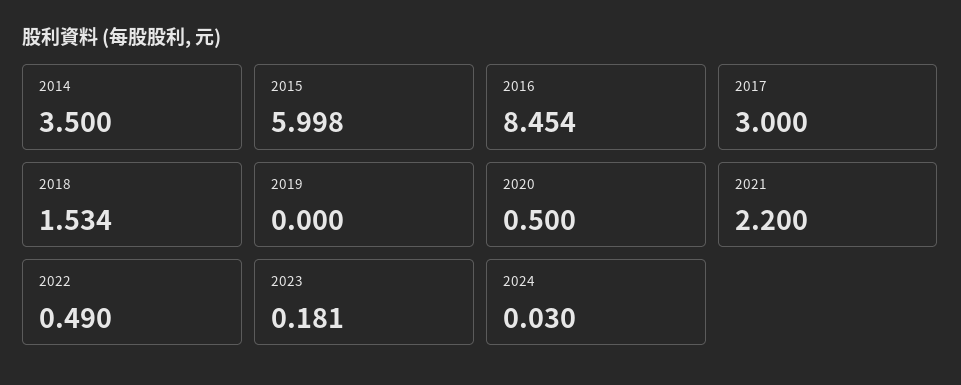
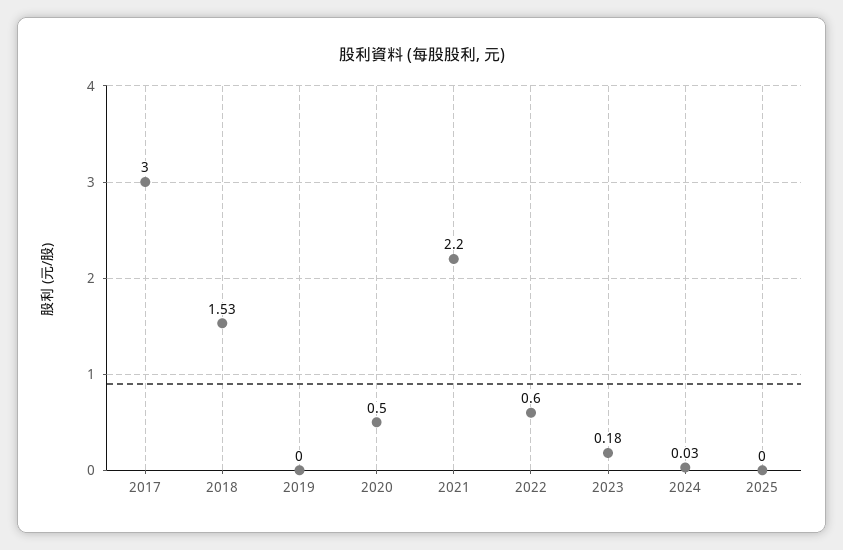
2014: 3.5 -> none
2015: 5.998 -> none
2016: 8.454 -> none
2022: 0.49 -> 0.6
2025: none -> 0

